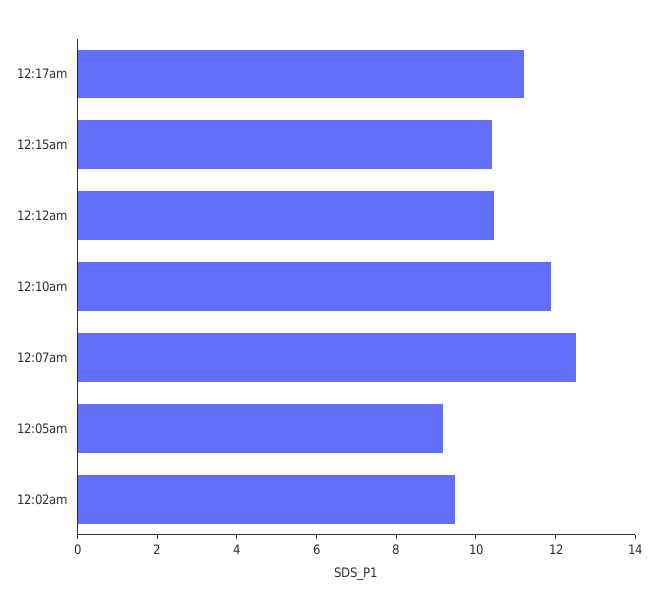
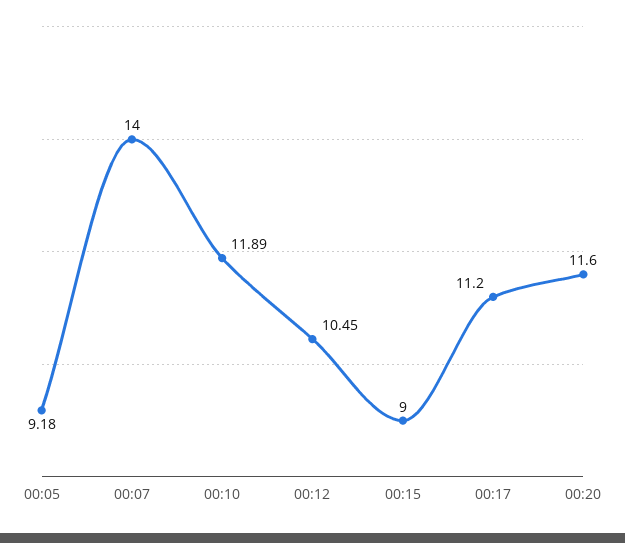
12:15am: 10.5 -> 9
12:07am: 12.5 -> 14
12:02am: 9.5 -> none
00:20: none -> 11.6

